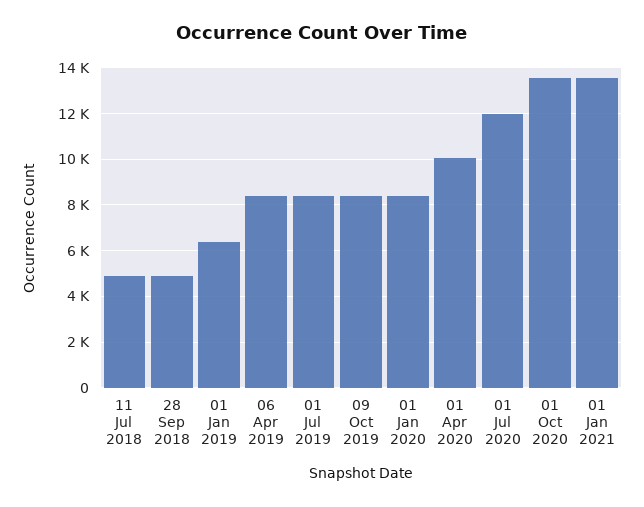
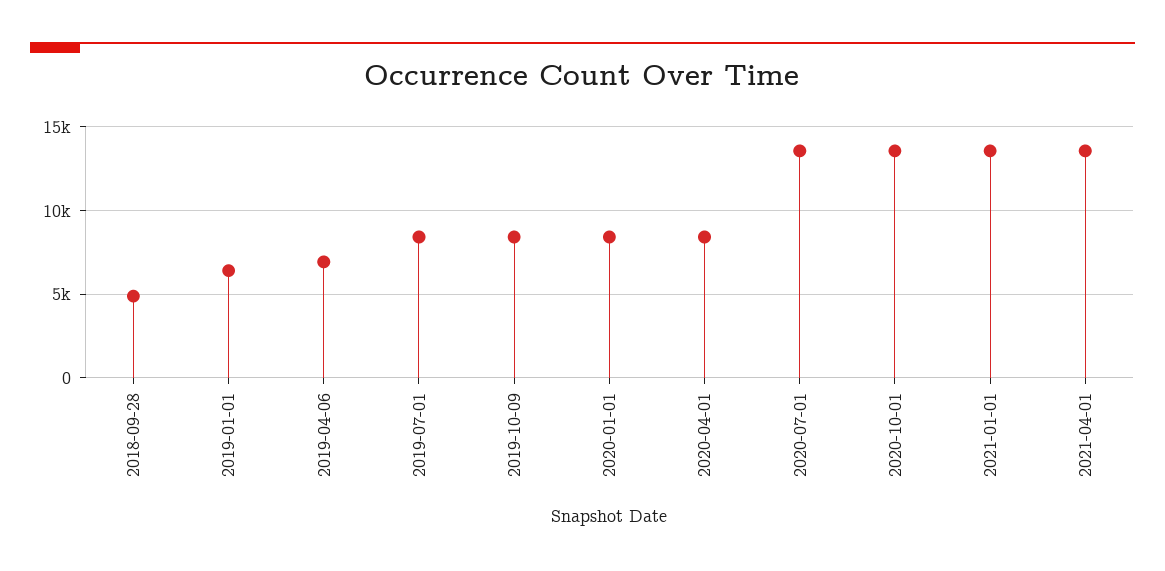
11 Jul 2018: 5000 -> none
06 Apr 2019: 8500 -> 7000
01 Apr 2020: 10000 -> 8500
01 Jul 2020: 12000 -> 13500
2021-04-01: none -> 13500

